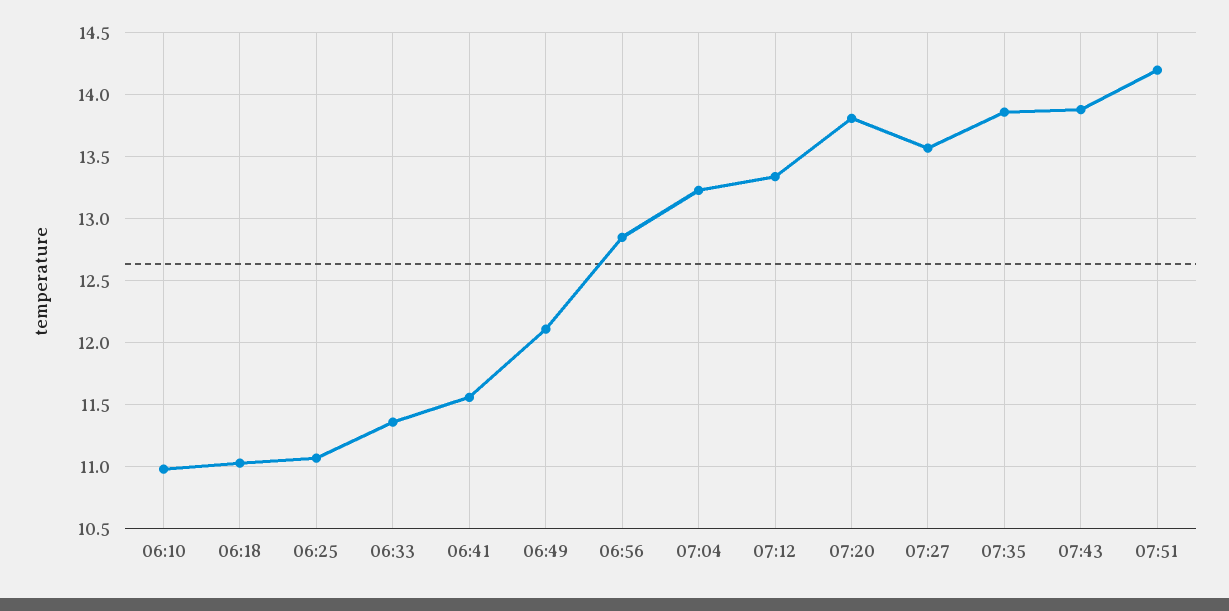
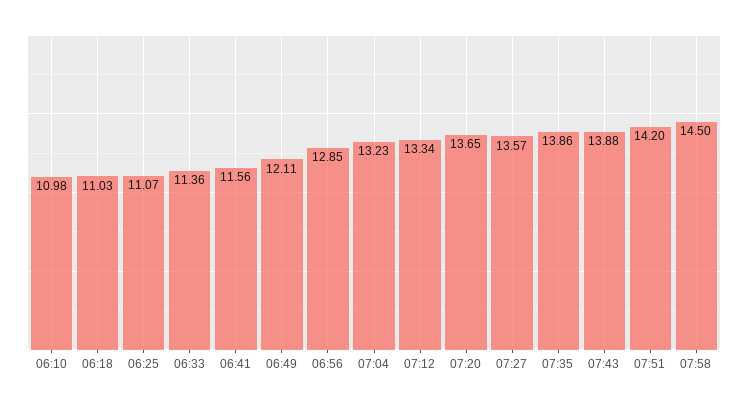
07:20: 13.8 -> 13.65
07:58: none -> 14.5

